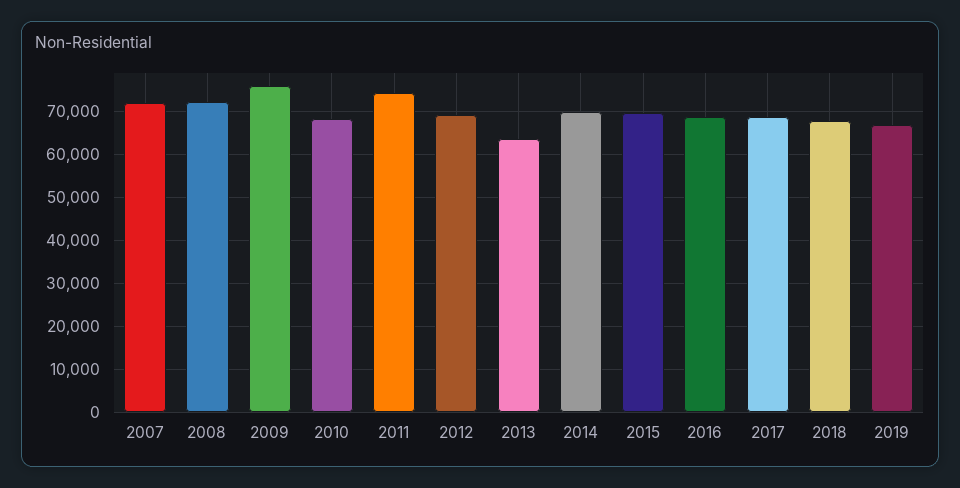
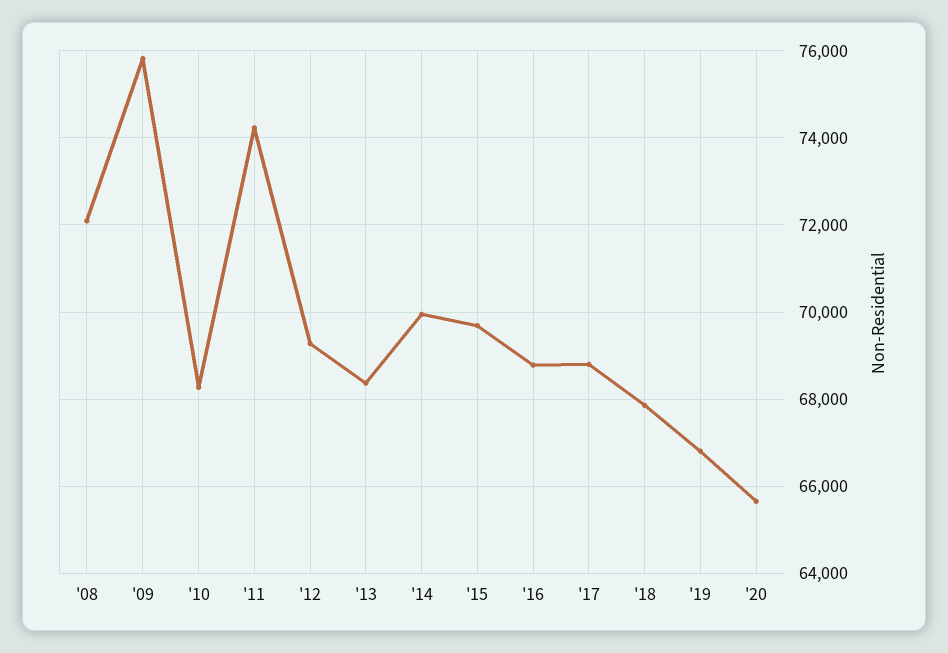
2007: 72000 -> none
2013: 64000 -> 68400
'20: none -> 65600

